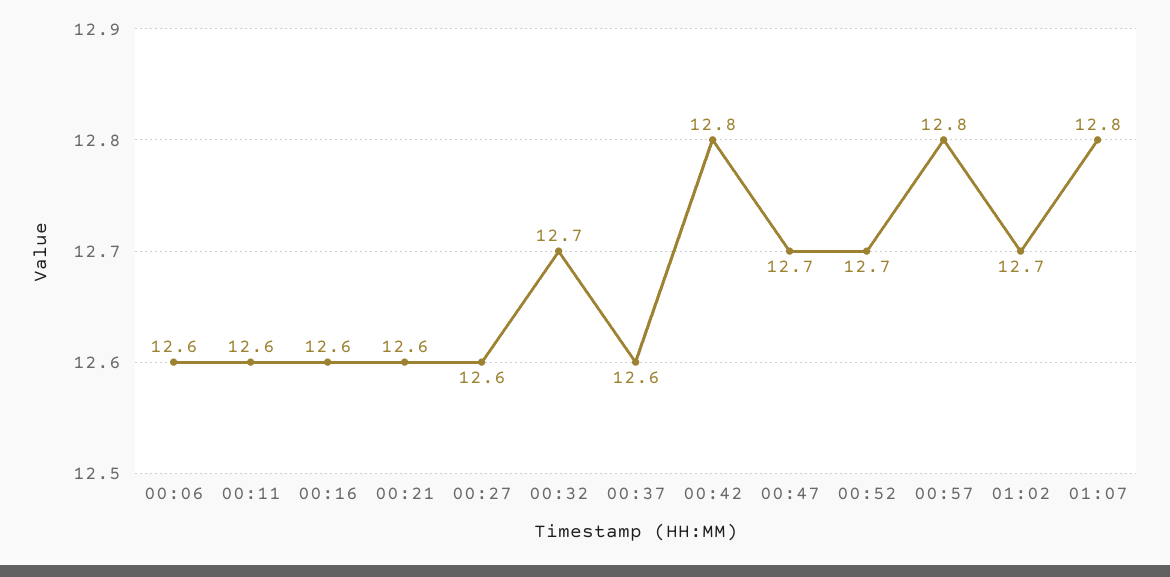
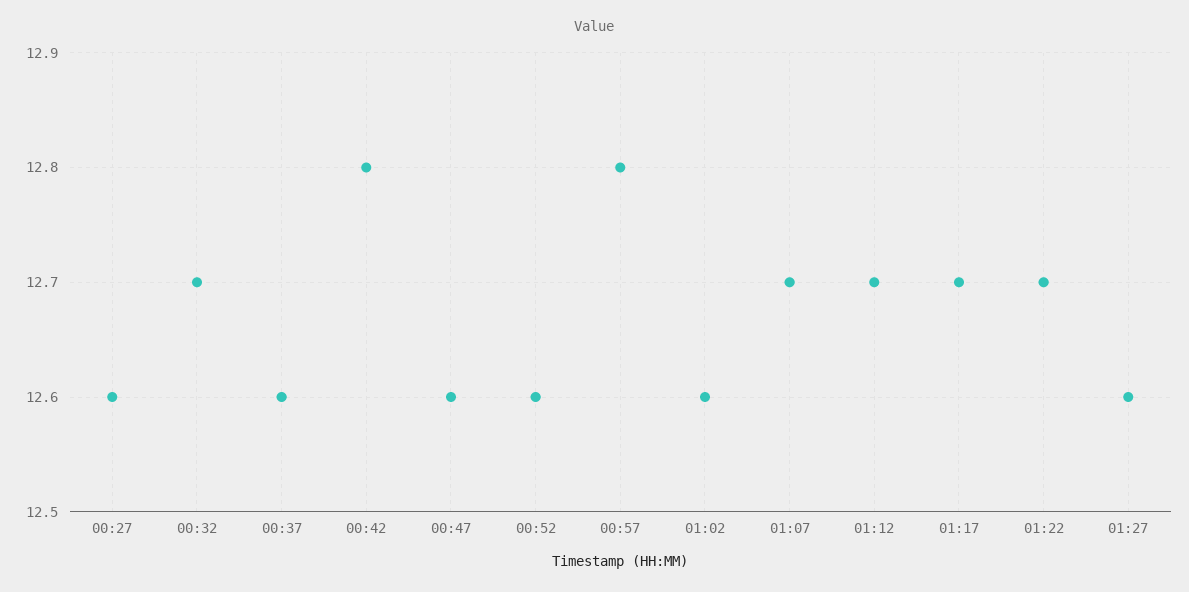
00:06: 12.6 -> none
00:11: 12.6 -> none
00:16: 12.6 -> none
00:21: 12.6 -> none
00:47: 12.7 -> 12.6
00:52: 12.7 -> 12.6
01:02: 12.7 -> 12.6
01:07: 12.8 -> 12.7
01:12: none -> 12.7
01:17: none -> 12.7
01:22: none -> 12.7
01:27: none -> 12.6

